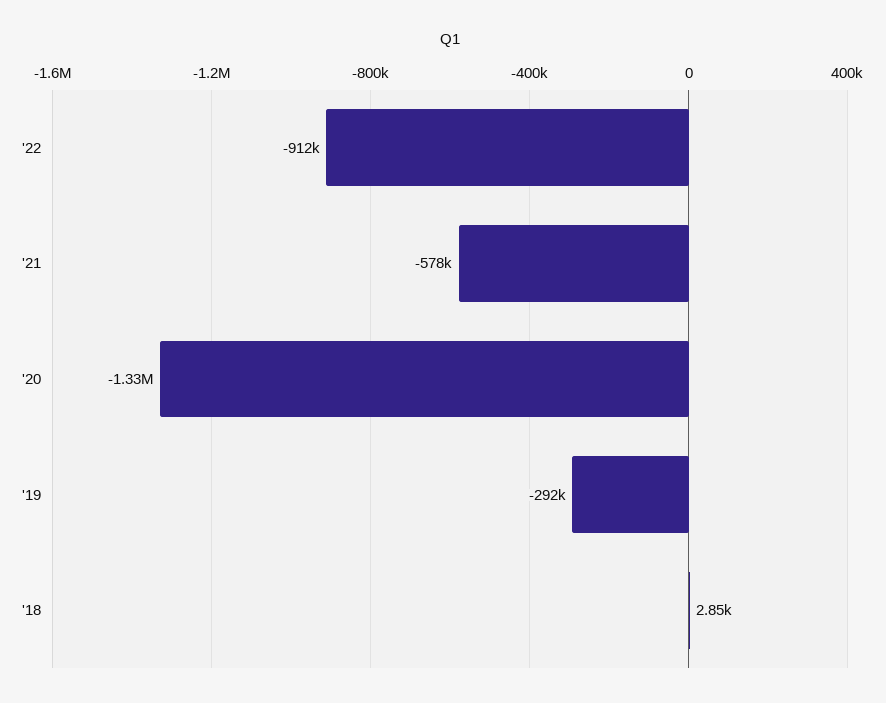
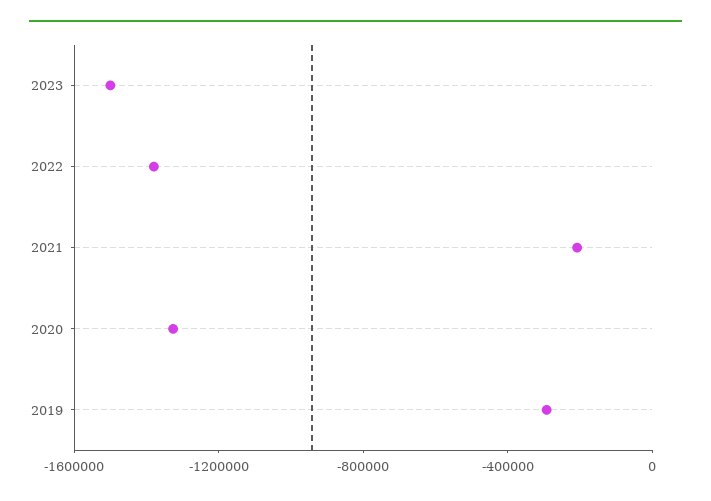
'22: -912000 -> -1400000
'21: -578000 -> -200000
'18: 2850 -> none
2023: none -> -1500000

